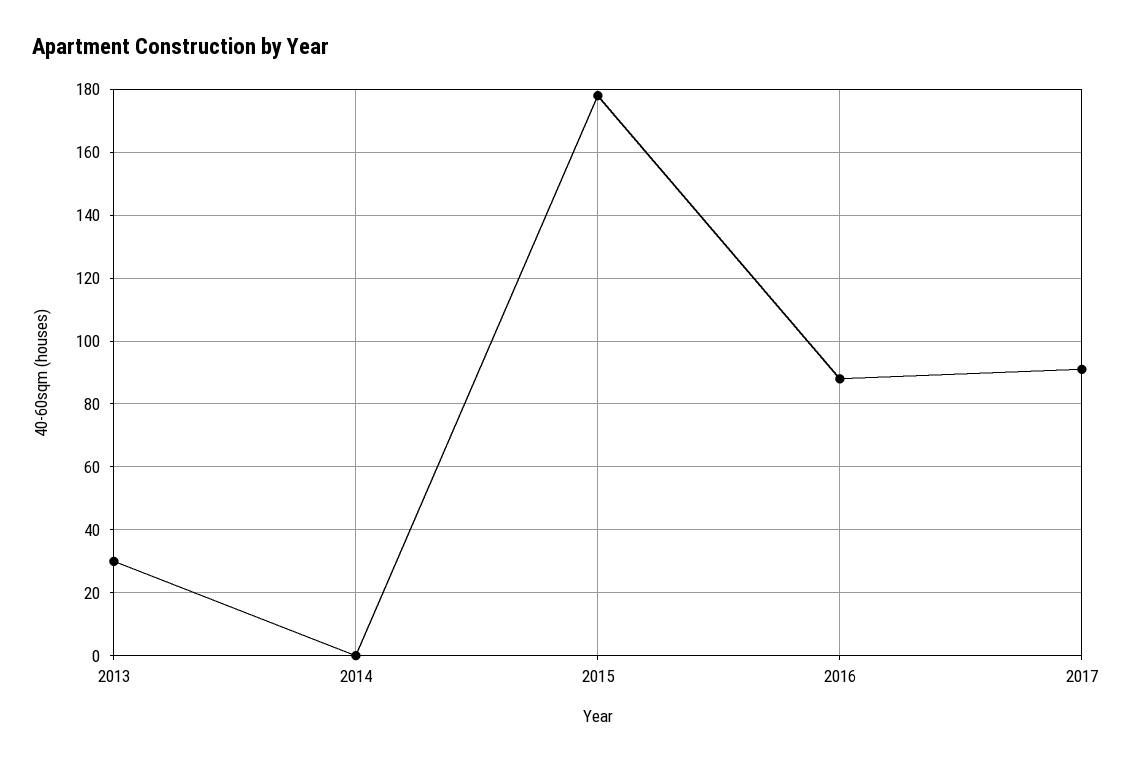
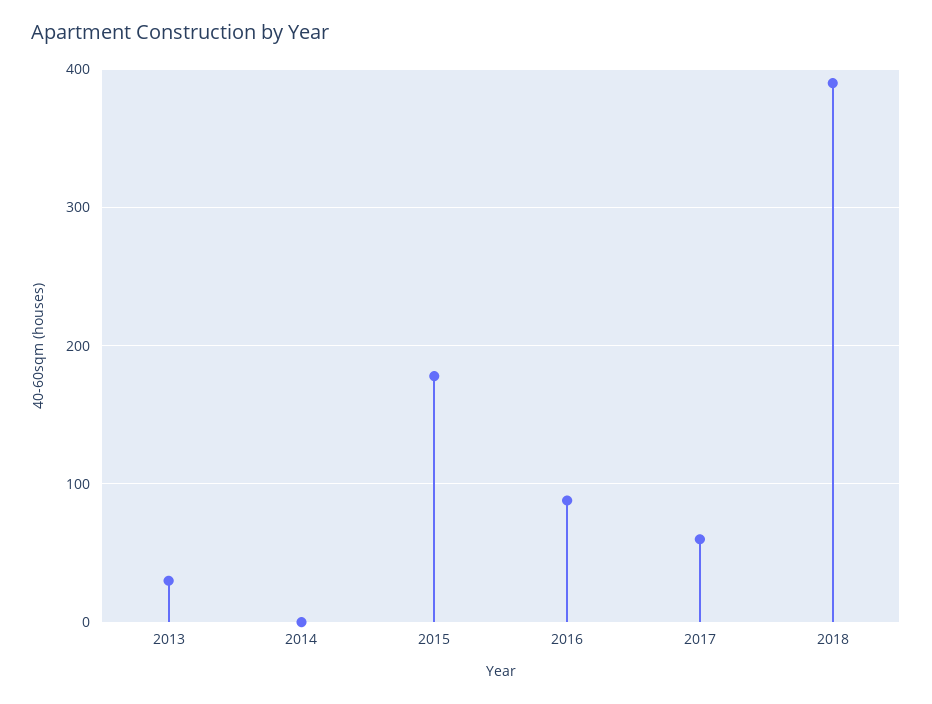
2017: 90 -> 60
2018: none -> 390

